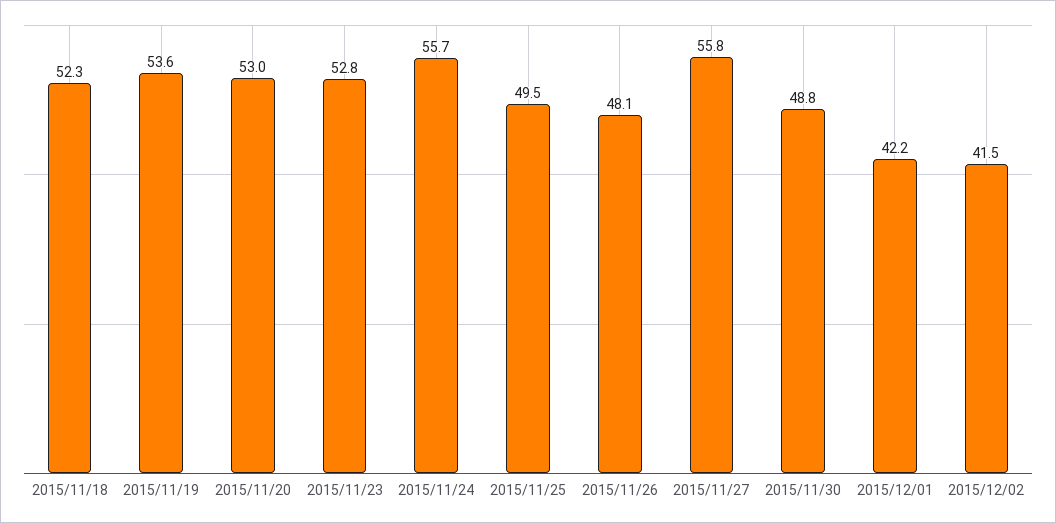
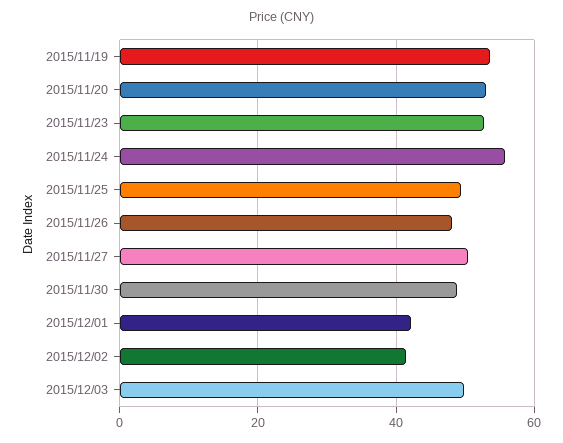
2015/11/18: 52.3 -> none
2015/11/27: 55.8 -> 50
2015/12/03: none -> 50

